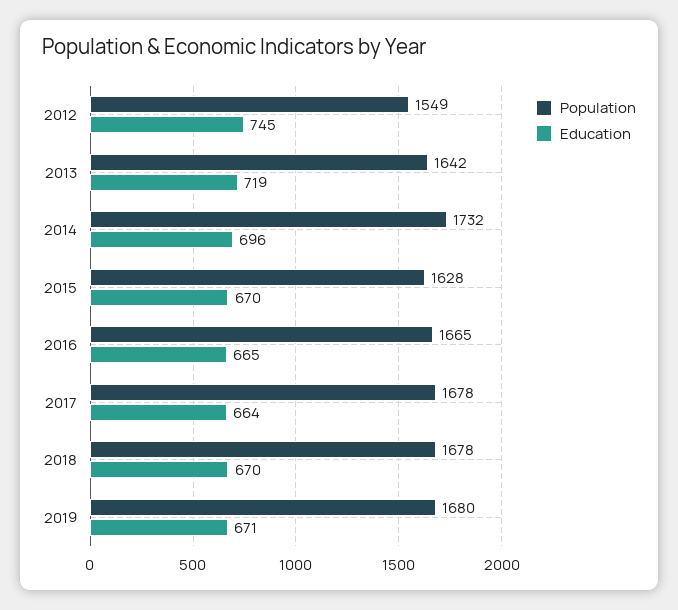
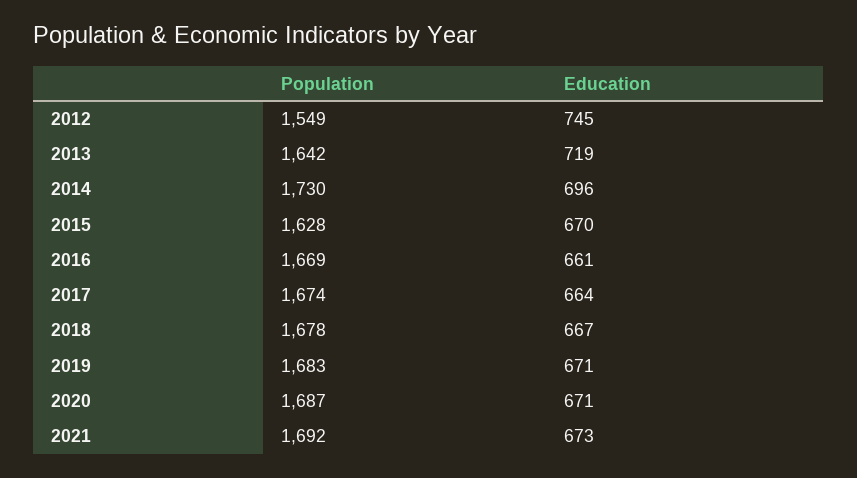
Population, 2014: 1732 -> 1730
Population, 2016: 1665 -> 1669
Education, 2016: 665 -> 661
Population, 2017: 1678 -> 1674
Education, 2018: 670 -> 667
Population, 2019: 1680 -> 1683
Population, 2020: none -> 1687
Education, 2020: none -> 671
Population, 2021: none -> 1692
Education, 2021: none -> 673

